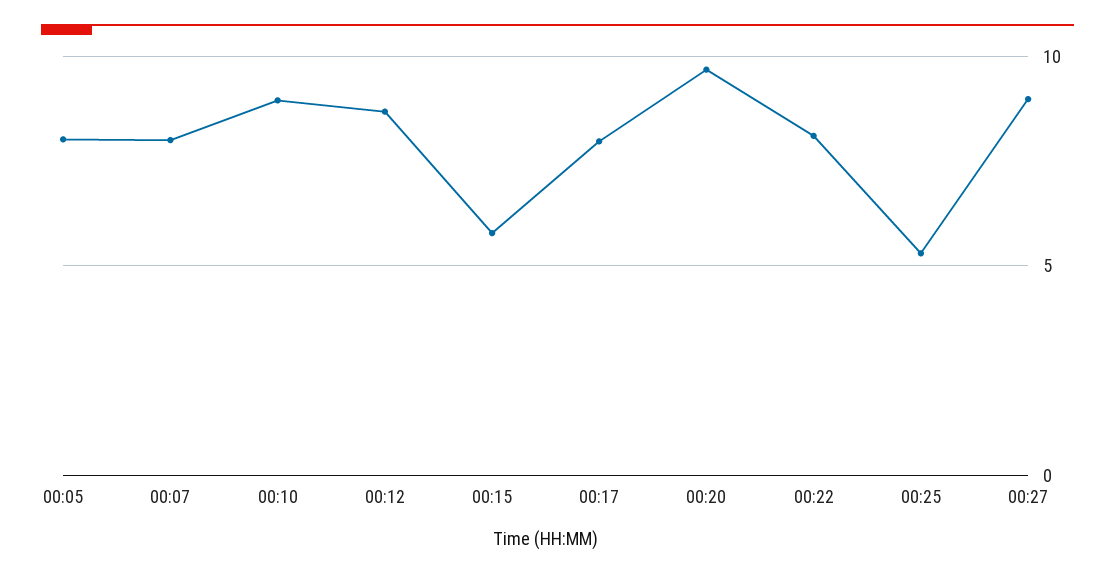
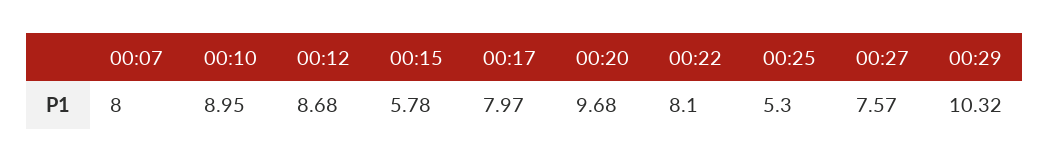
00:05: 8 -> none
00:27: 9 -> 7.57
00:29: none -> 10.32

